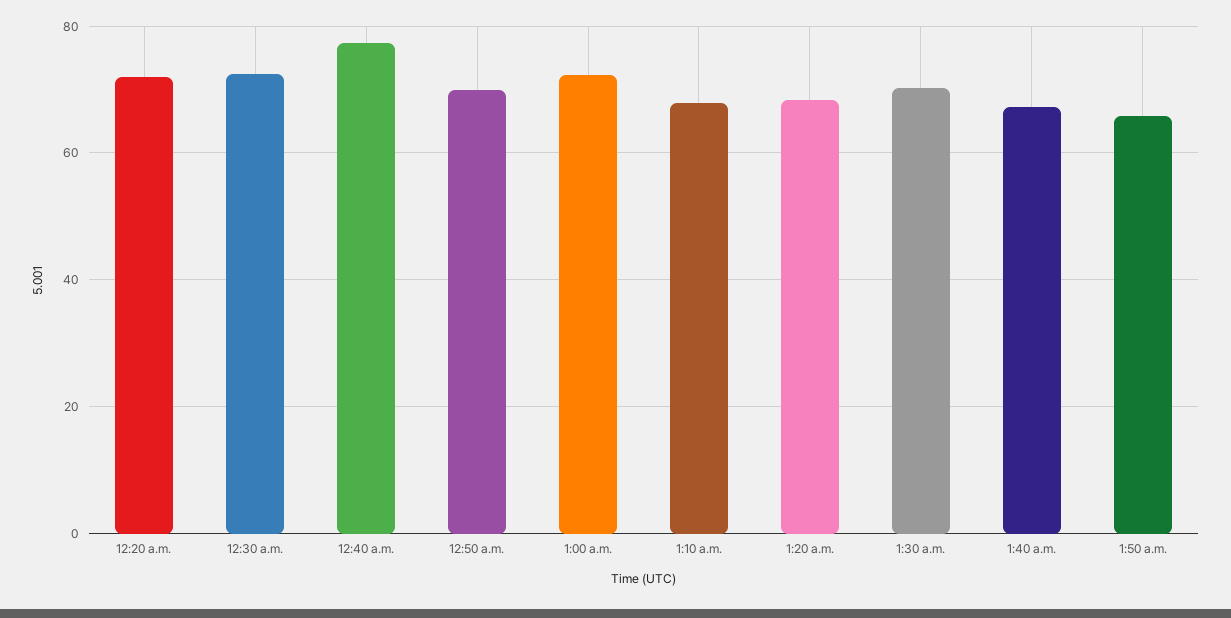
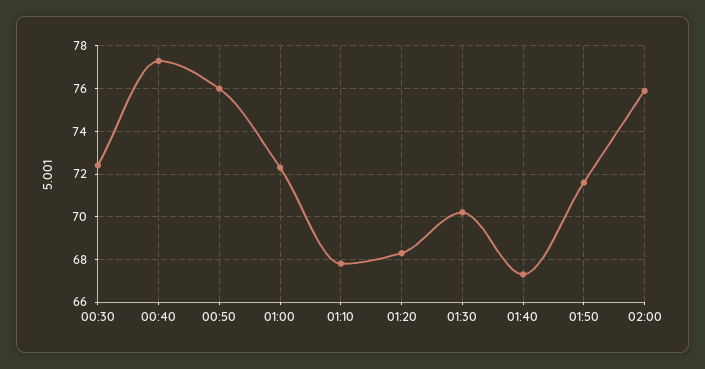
12:20 a.m.: 72 -> none
12:50 a.m.: 70 -> 76
1:50 a.m.: 66 -> 71.5
02:00: none -> 76

